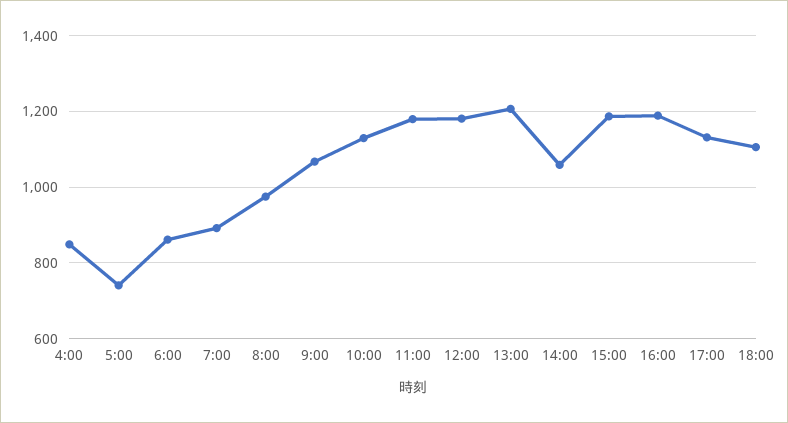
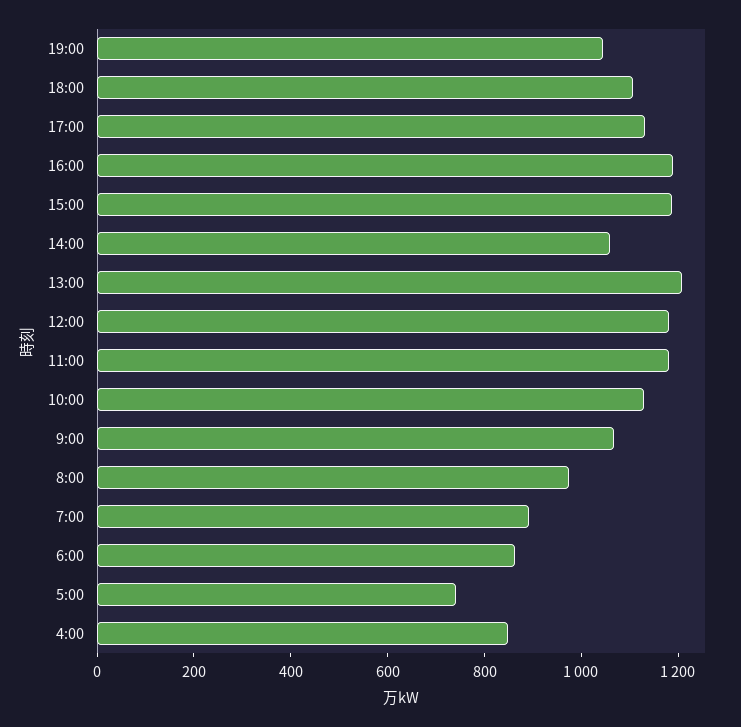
19:00: none -> 1050

